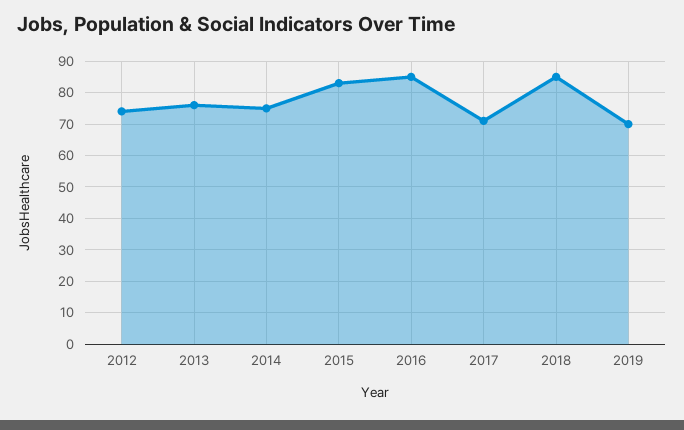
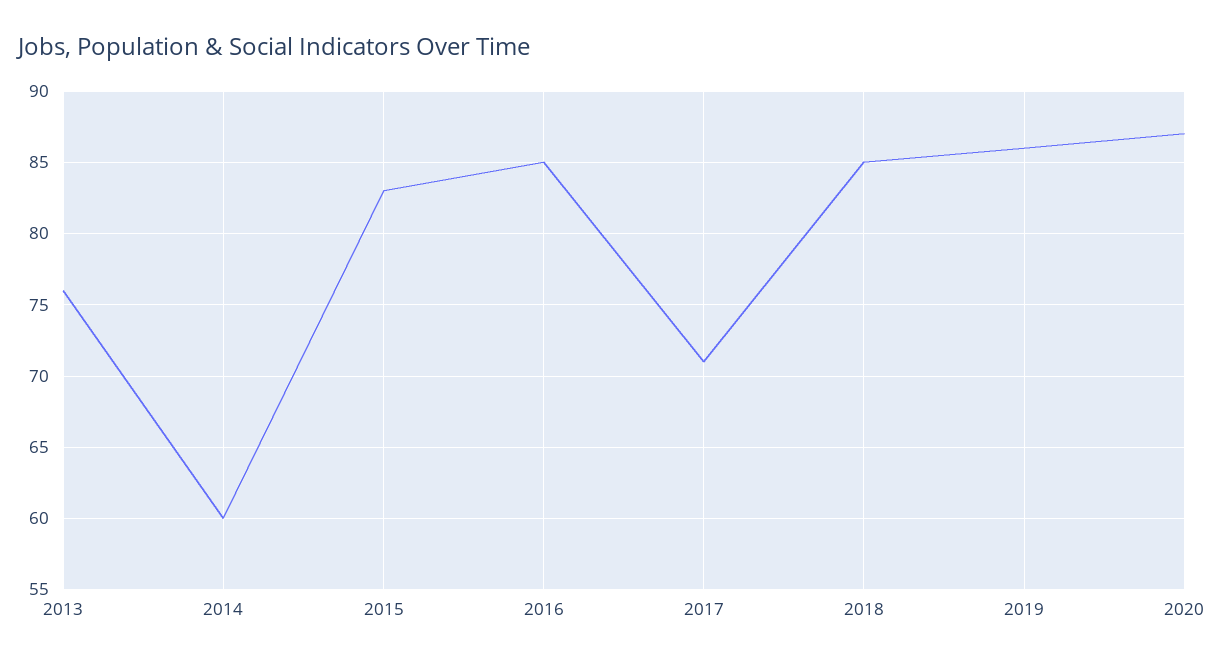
2012: 75 -> none
2014: 75 -> 60
2019: 70 -> 86
2020: none -> 87

